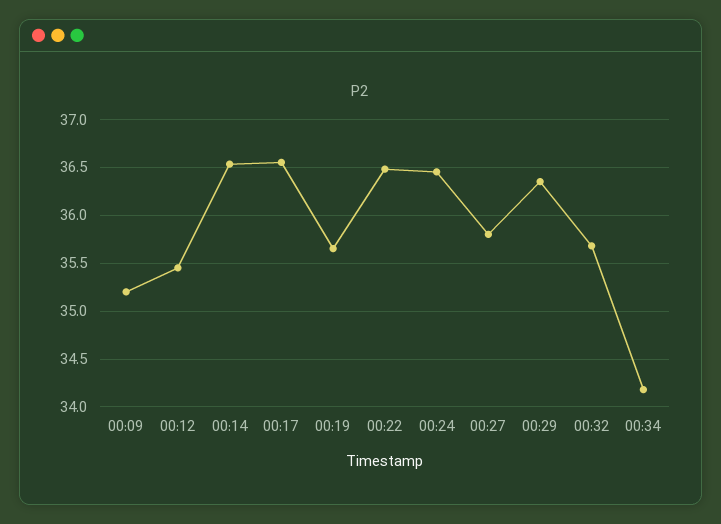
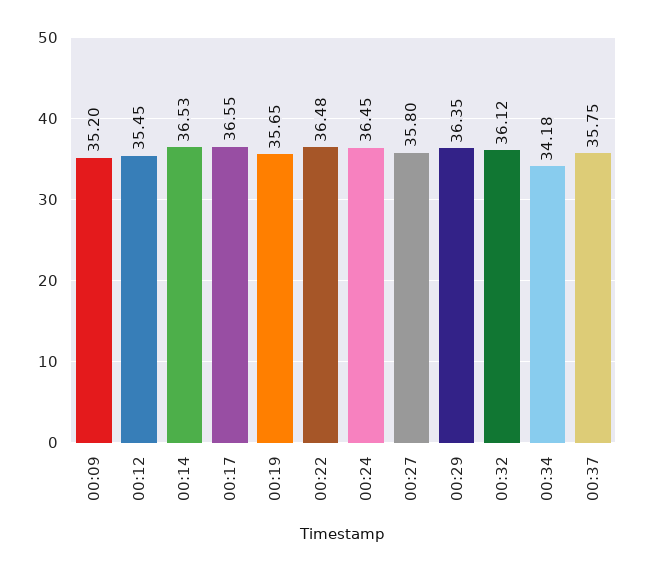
00:32: 35.7 -> 36.12
00:37: none -> 35.75

